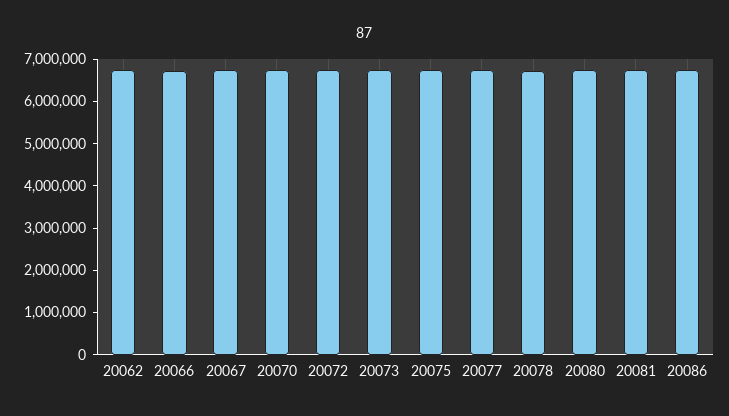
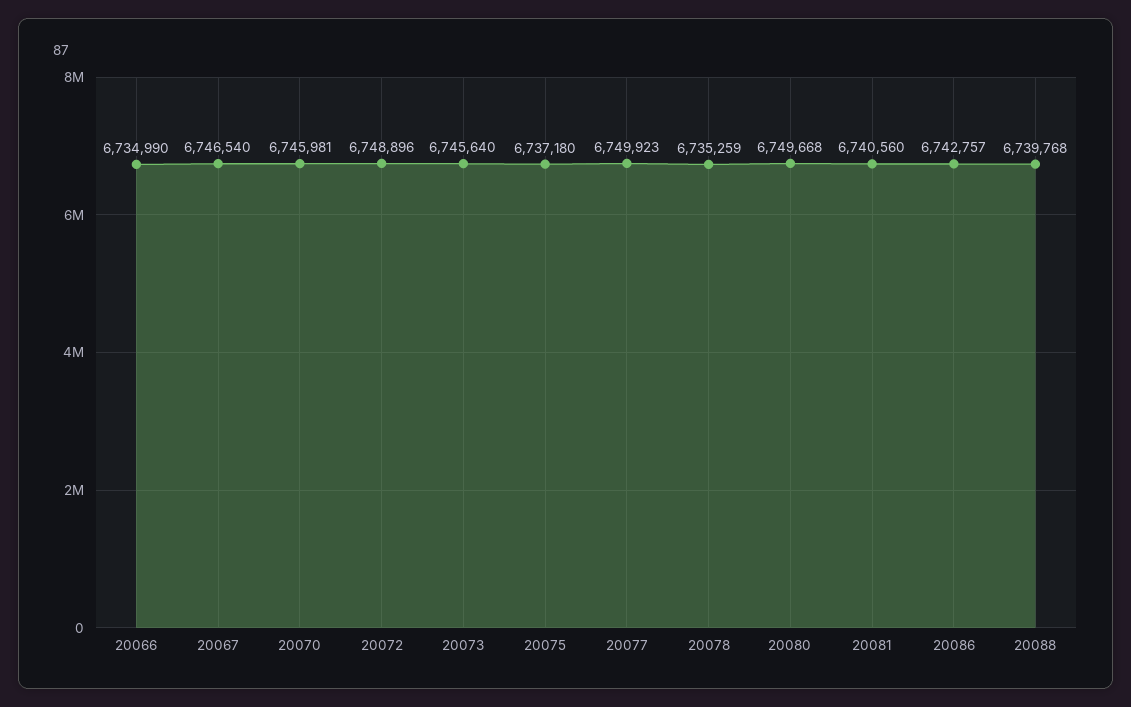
20062: 6800000 -> none
20088: none -> 6739768

